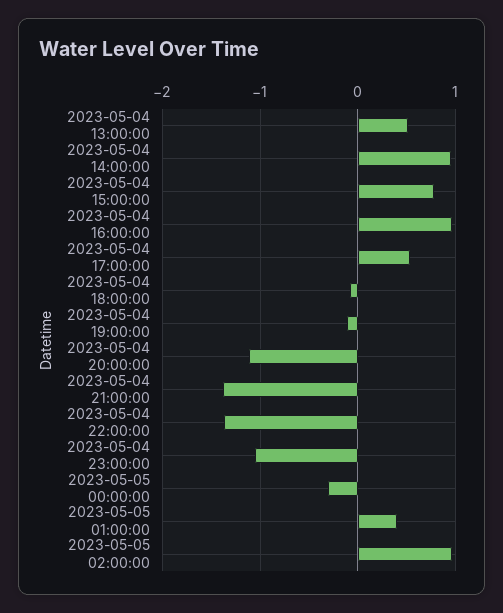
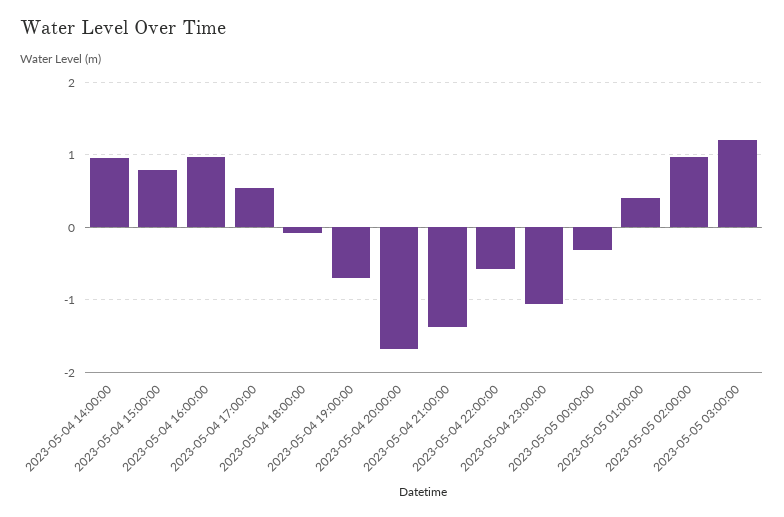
2023-05-04 13:00:00: 0.5 -> none
2023-05-04 19:00:00: -0.1 -> -0.7
2023-05-04 20:00:00: -1.1 -> -1.7
2023-05-04 22:00:00: -1.4 -> -0.6
2023-05-05 03:00:00: none -> 1.2

